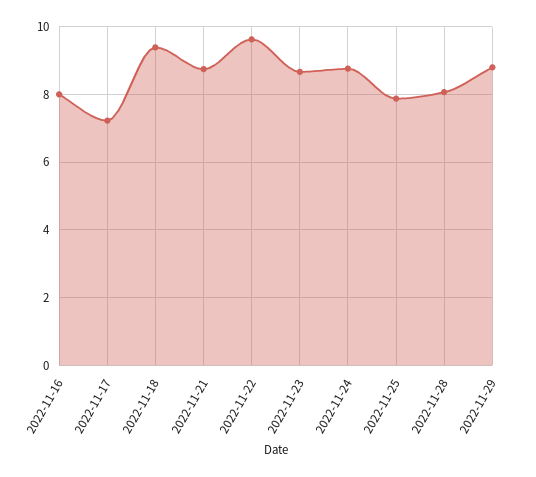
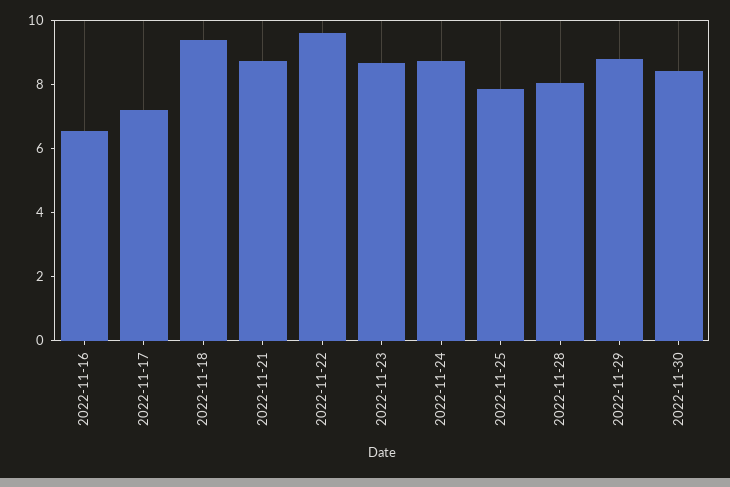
2022-11-16: 8 -> 6.5
2022-11-30: none -> 8.5

